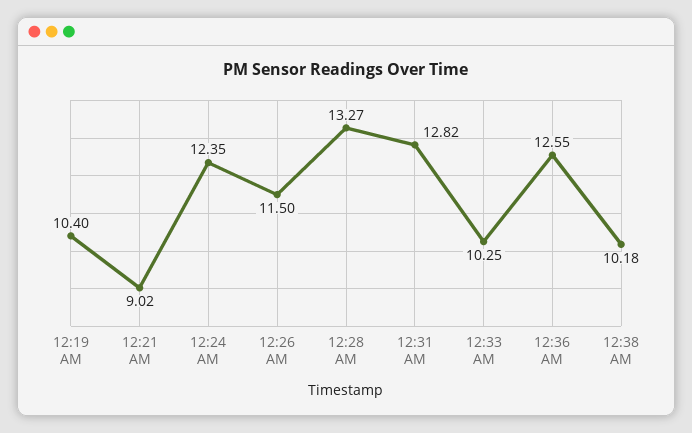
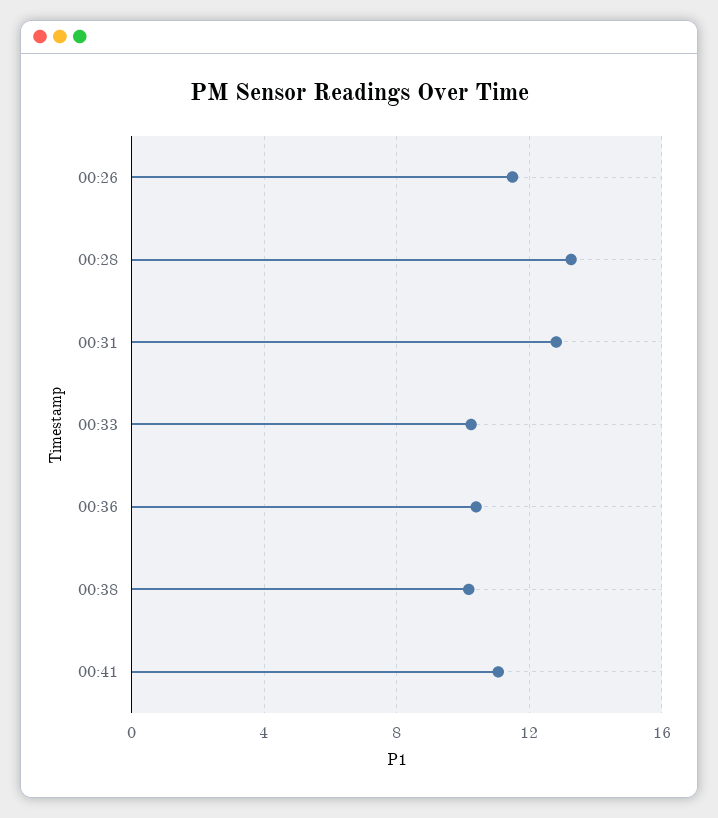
12:19 AM: 10.4 -> none
12:21 AM: 9.02 -> none
12:24 AM: 12.35 -> none
12:36 AM: 12.55 -> 10.5
00:41: none -> 11

